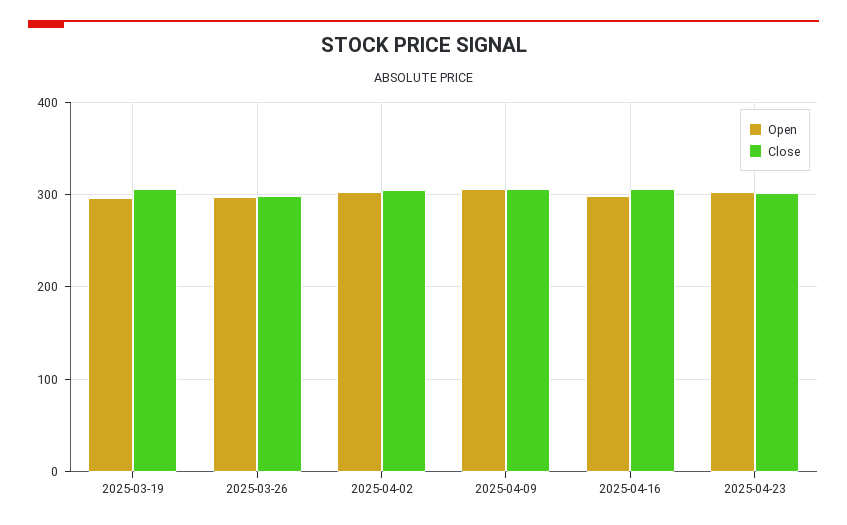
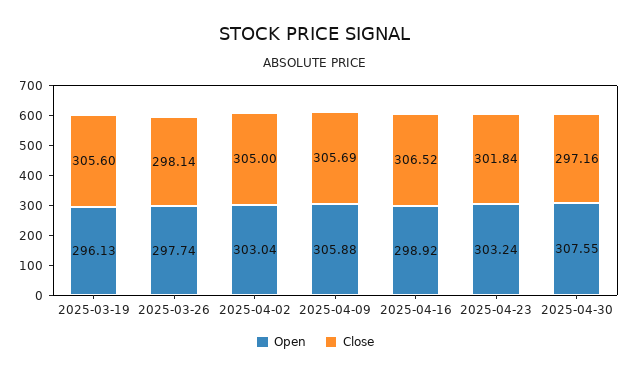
Open, 2025-04-30: none -> 307.55
Close, 2025-04-30: none -> 297.16

